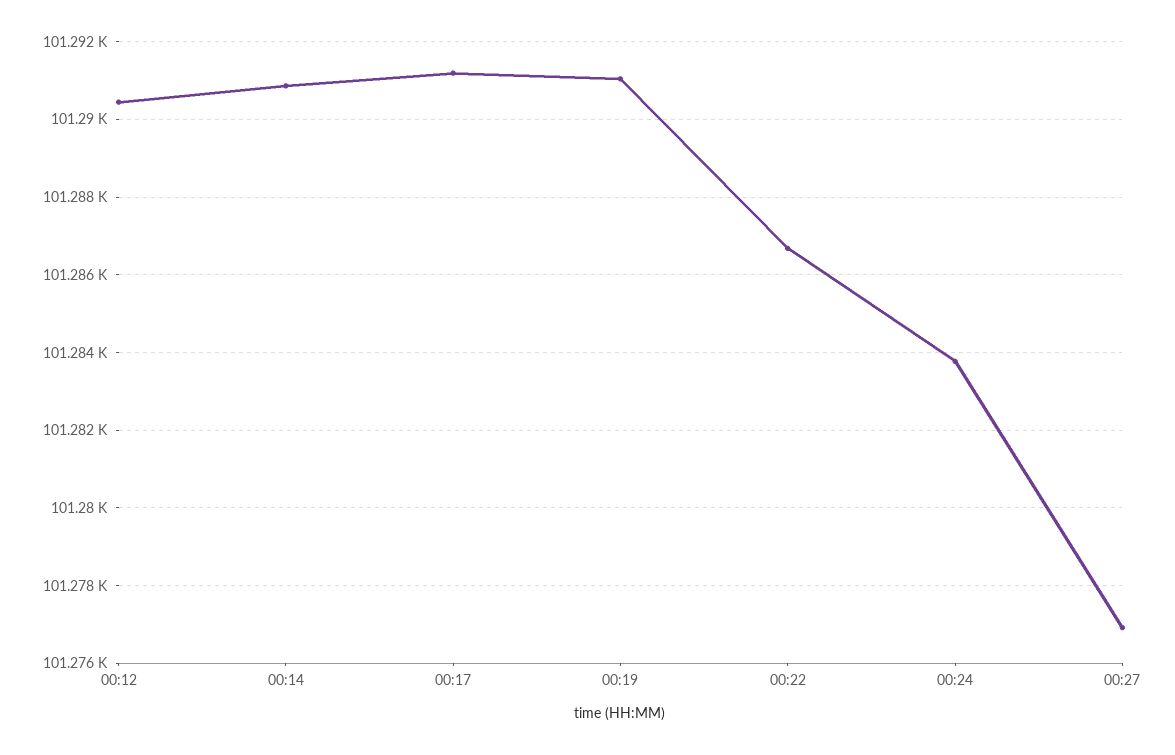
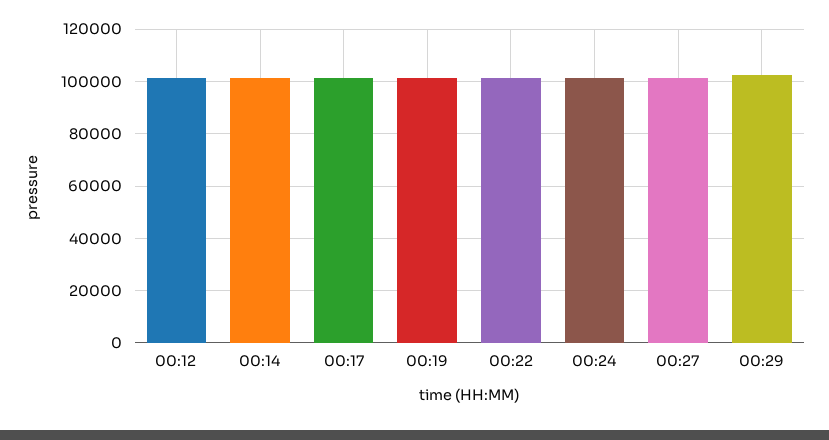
00:29: none -> 102500

